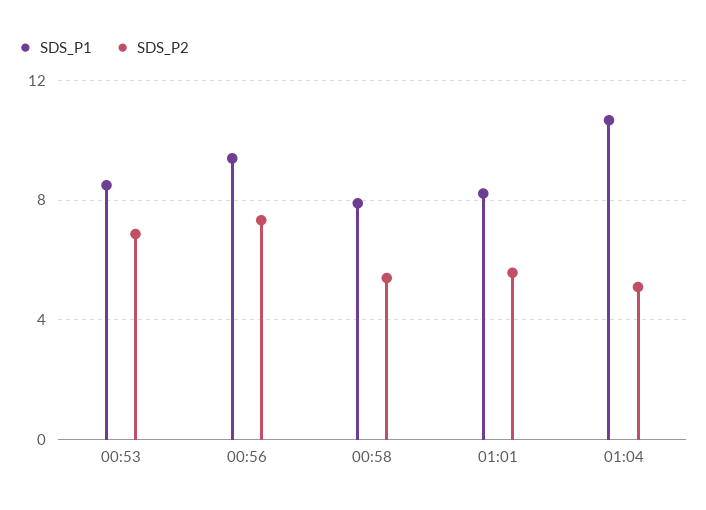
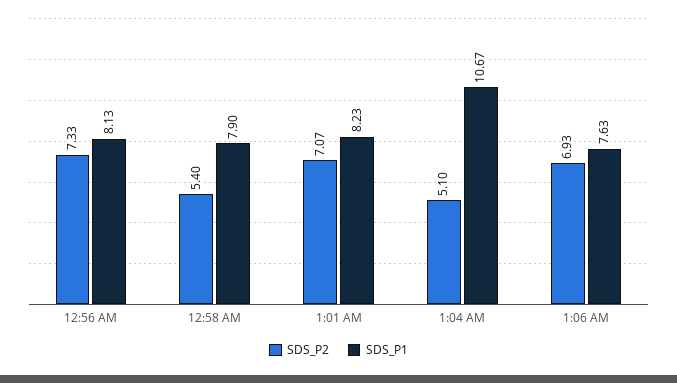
SDS_P1, 00:53: 8.5 -> none
SDS_P2, 00:53: 7 -> none
SDS_P1, 00:56: 9.5 -> 8.13
SDS_P2, 01:01: 5.5 -> 7.07
SDS_P2, 1:06 AM: none -> 6.93
SDS_P1, 1:06 AM: none -> 7.63

